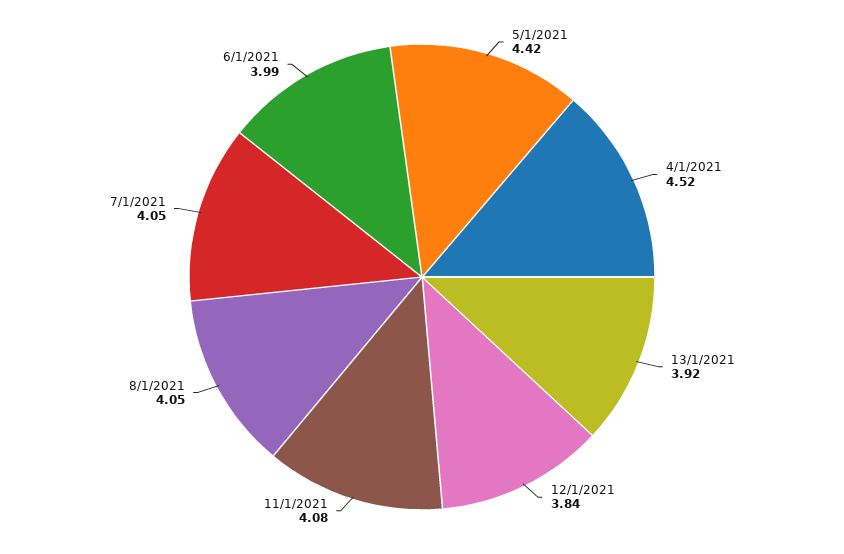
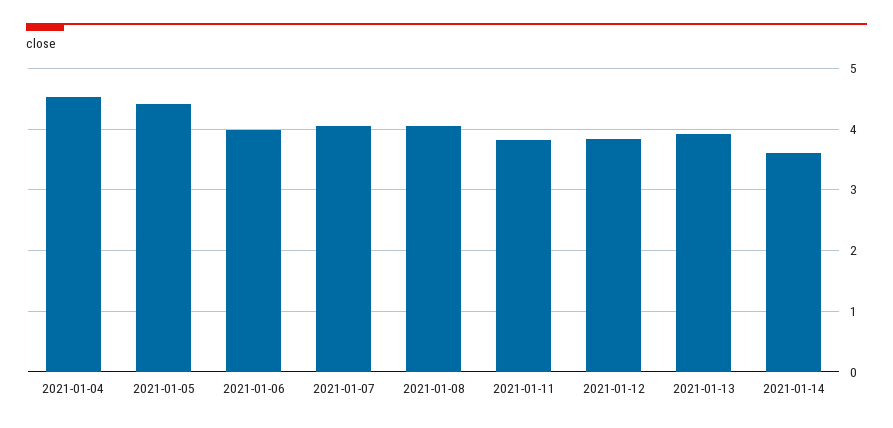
11/1/2021: 4.08 -> 3.8
2021-01-14: none -> 3.6

